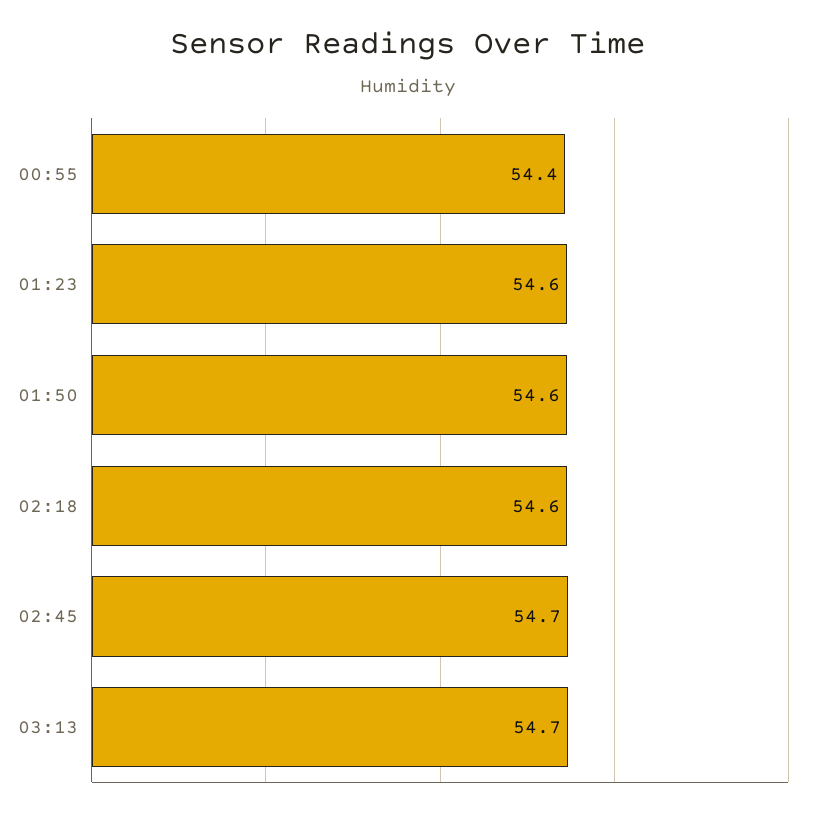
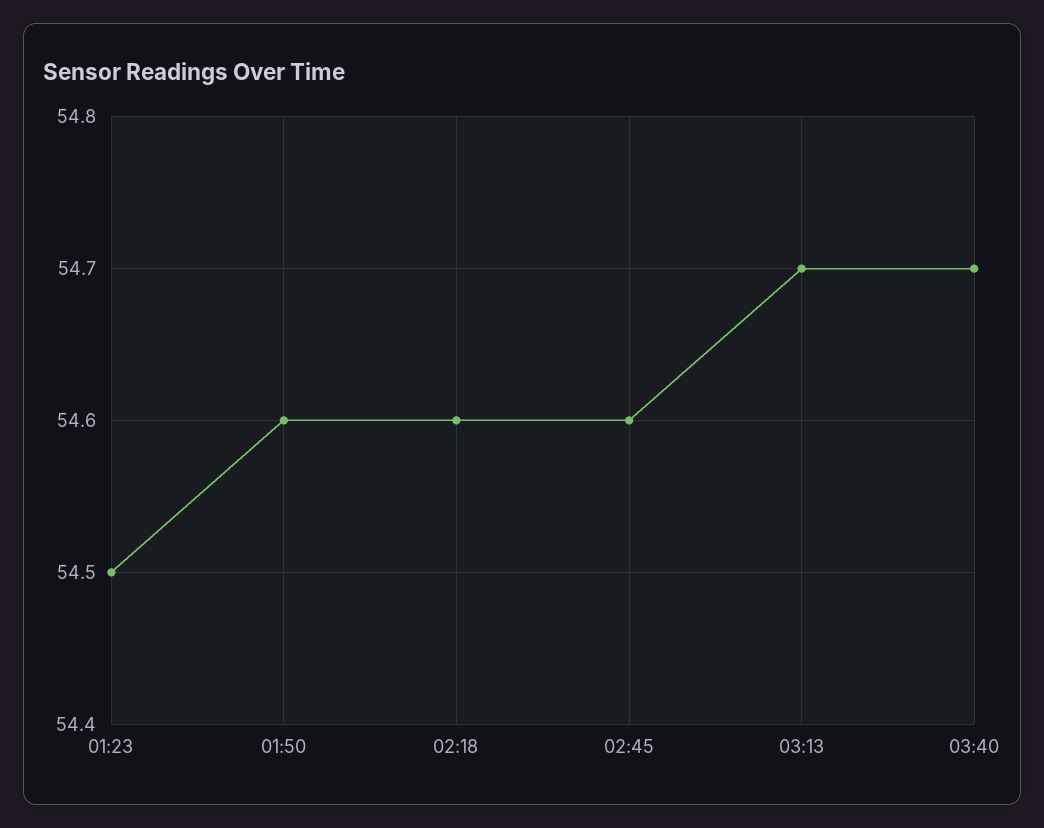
00:55: 54.4 -> none
01:23: 54.6 -> 54.5
02:45: 54.7 -> 54.6
03:40: none -> 54.7

